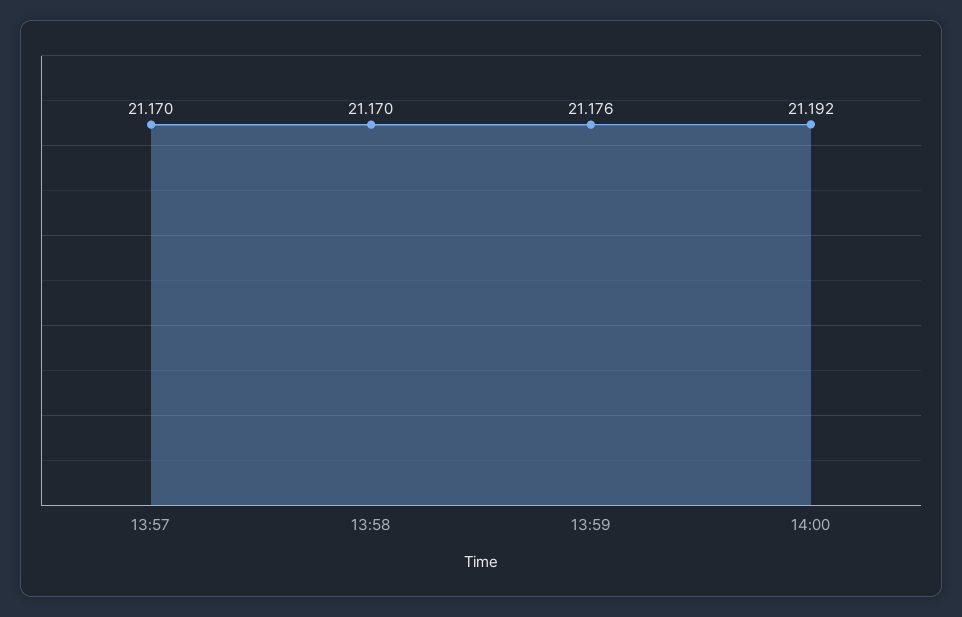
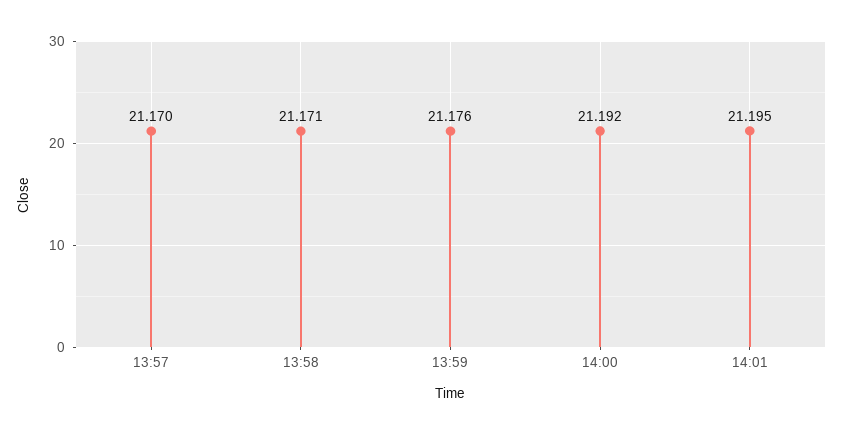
13:58: 21.17 -> 21.171
14:01: none -> 21.195

